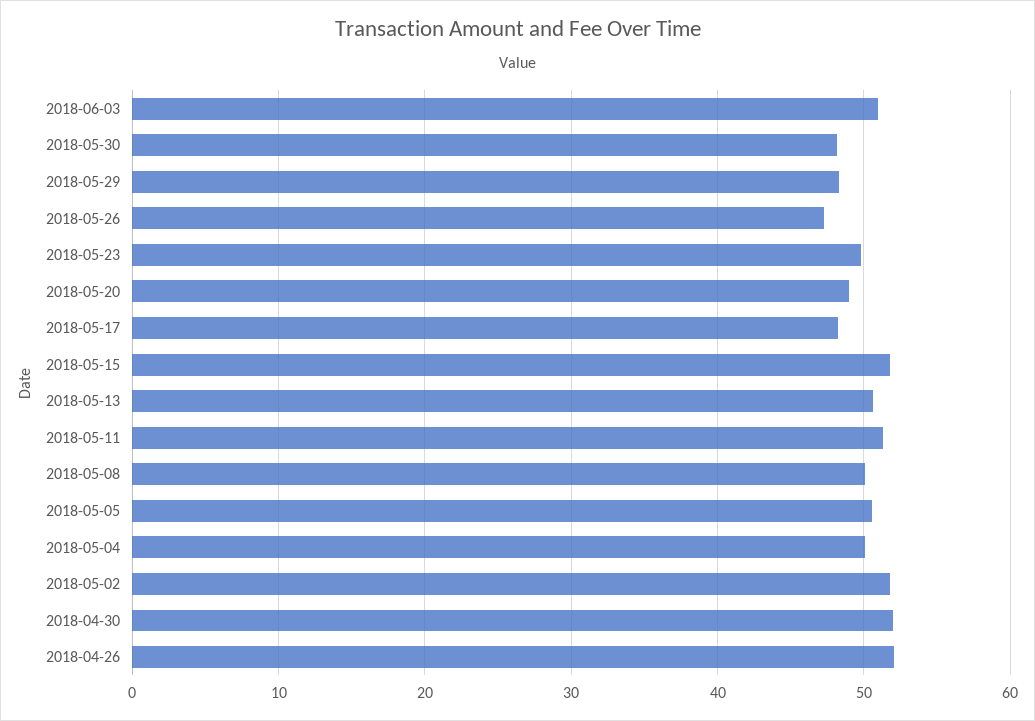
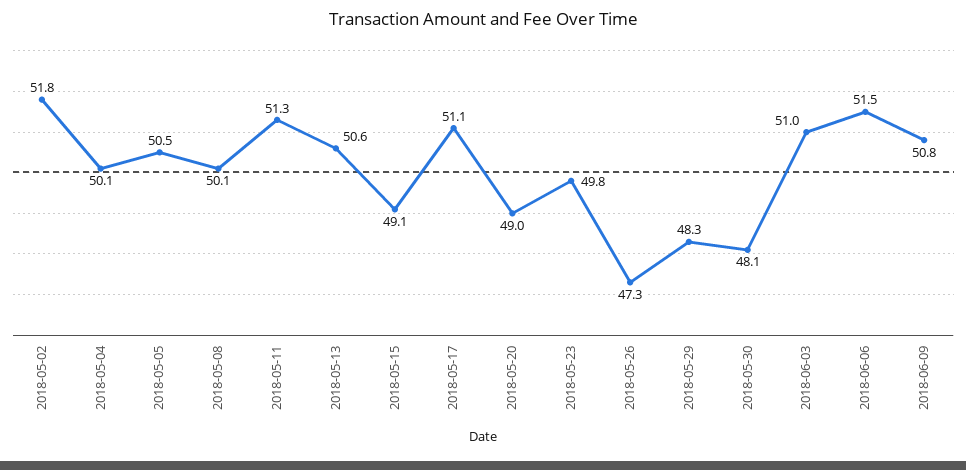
2018-05-17: 48 -> 51.1
2018-05-15: 52 -> 49.1
2018-04-30: 52 -> none
2018-04-26: 52 -> none
2018-06-06: none -> 51.5
2018-06-09: none -> 50.8

